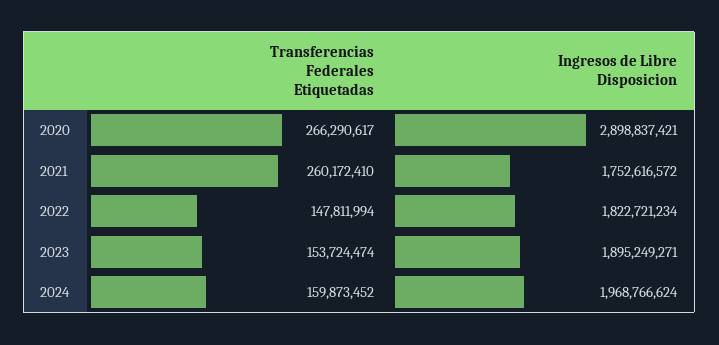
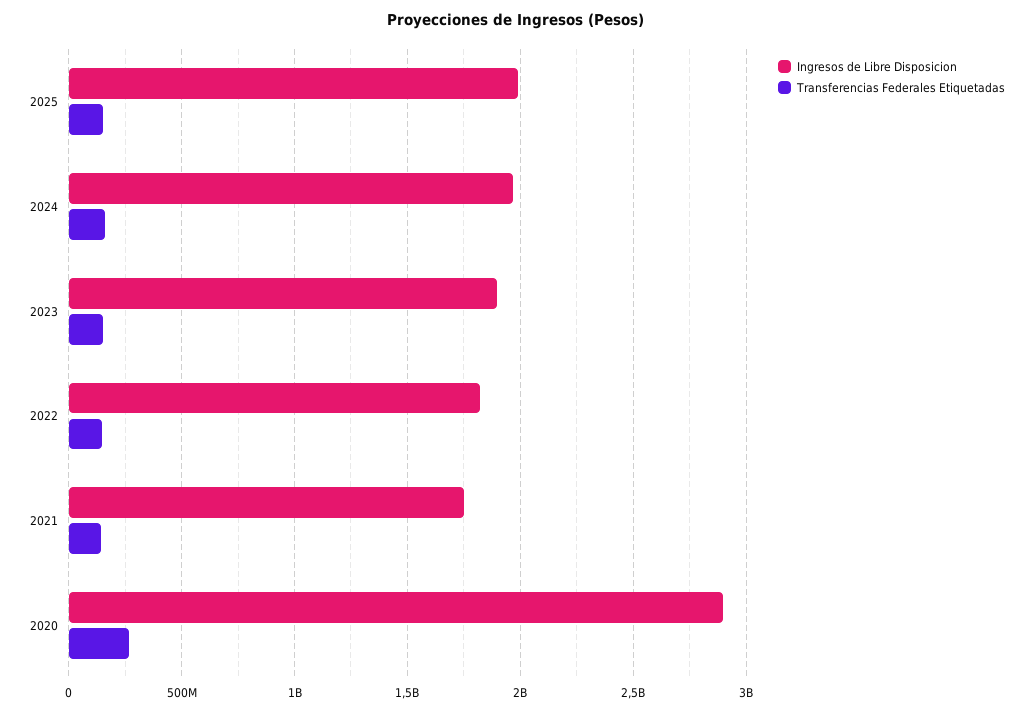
Transferencias Federales Etiquetadas, 2021: 260172410 -> 150000000
Ingresos de Libre Disposicion, 2025: none -> 2000000000
Transferencias Federales Etiquetadas, 2025: none -> 150000000

